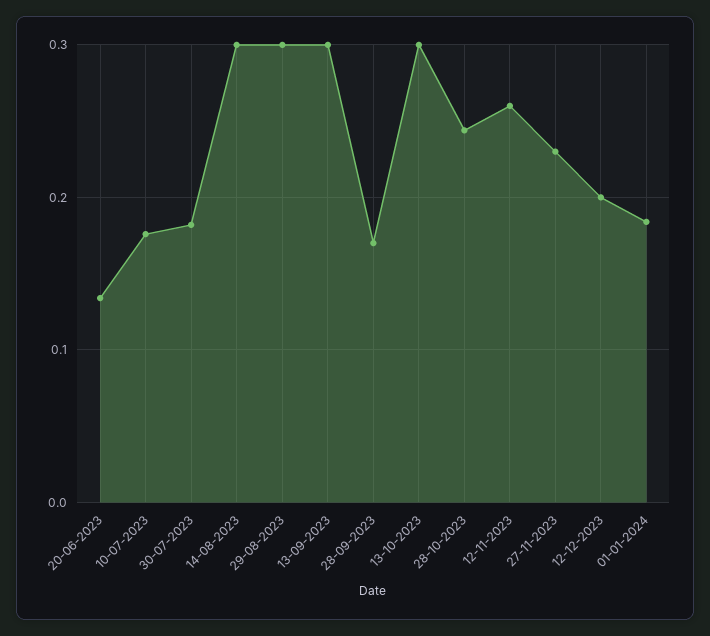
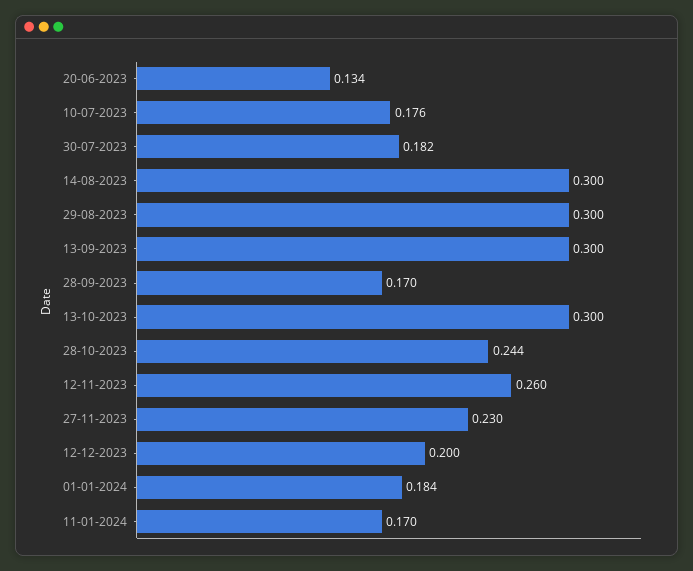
11-01-2024: none -> 0.17

